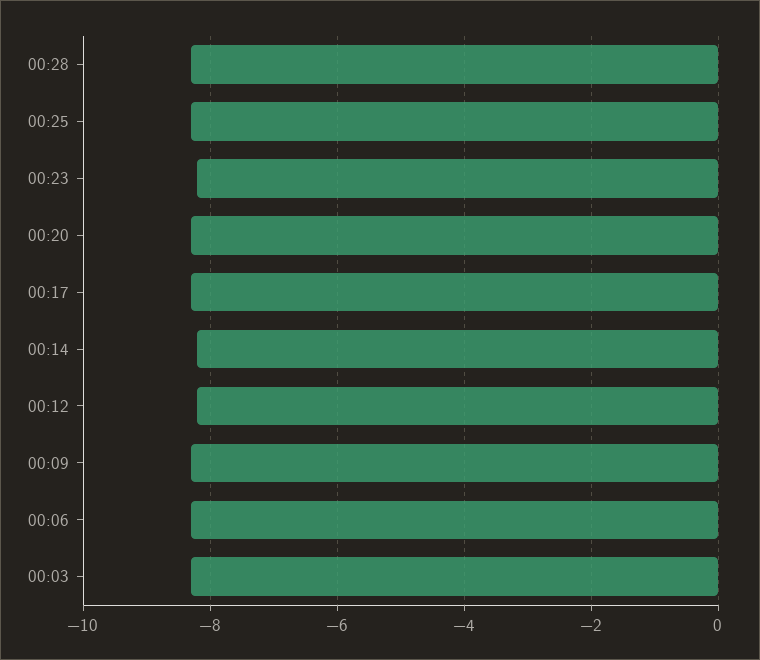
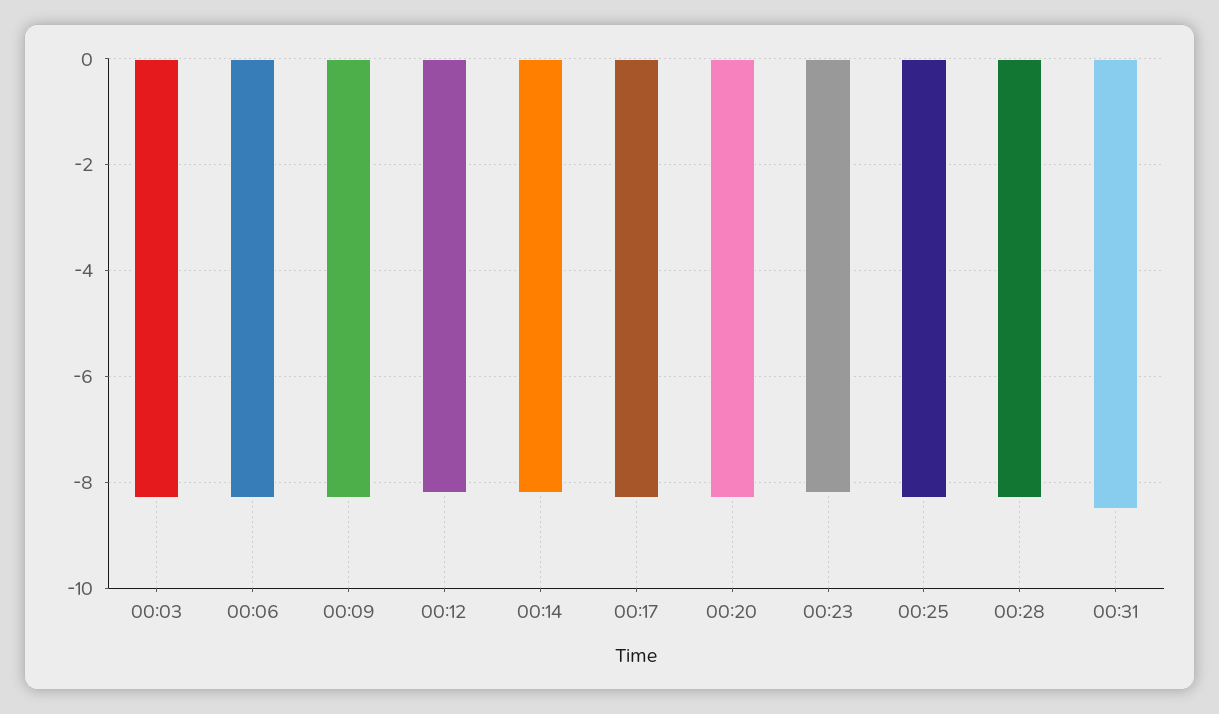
00:31: none -> -8.5

